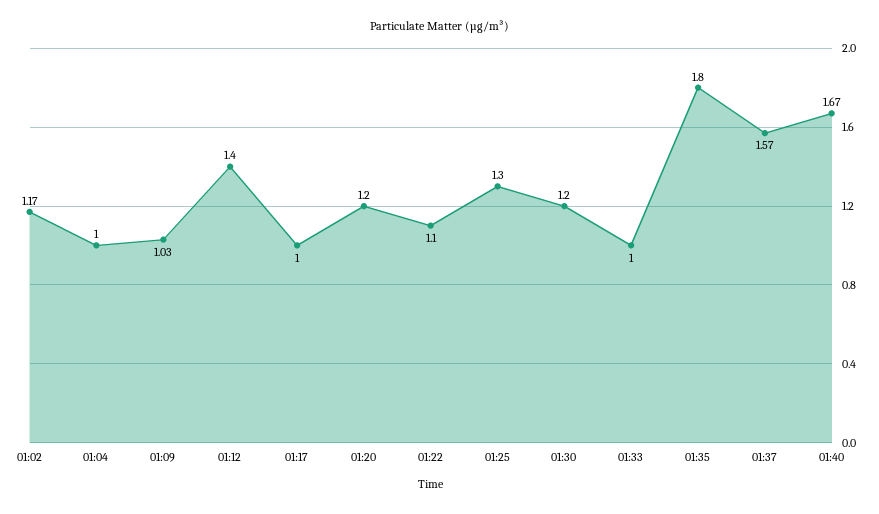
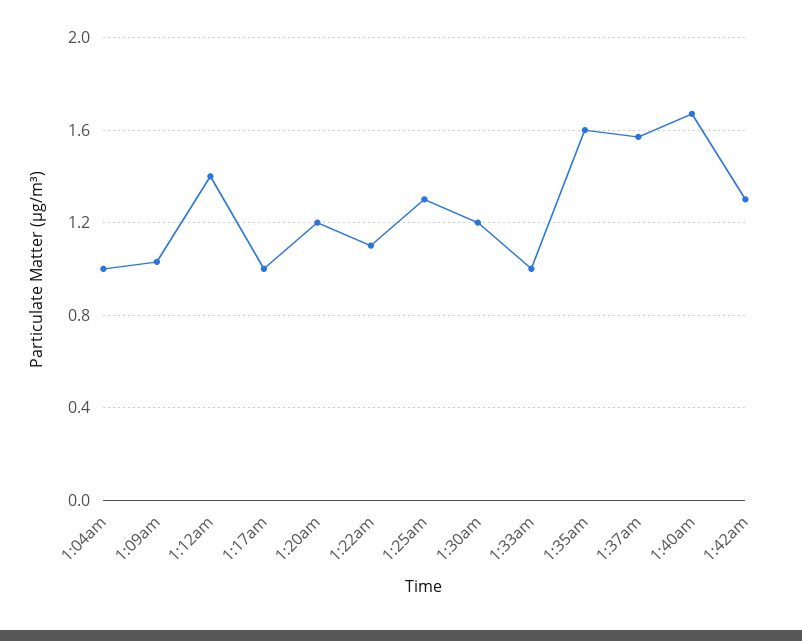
01:02: 1.17 -> none
01:35: 1.8 -> 1.6
1:42am: none -> 1.3

